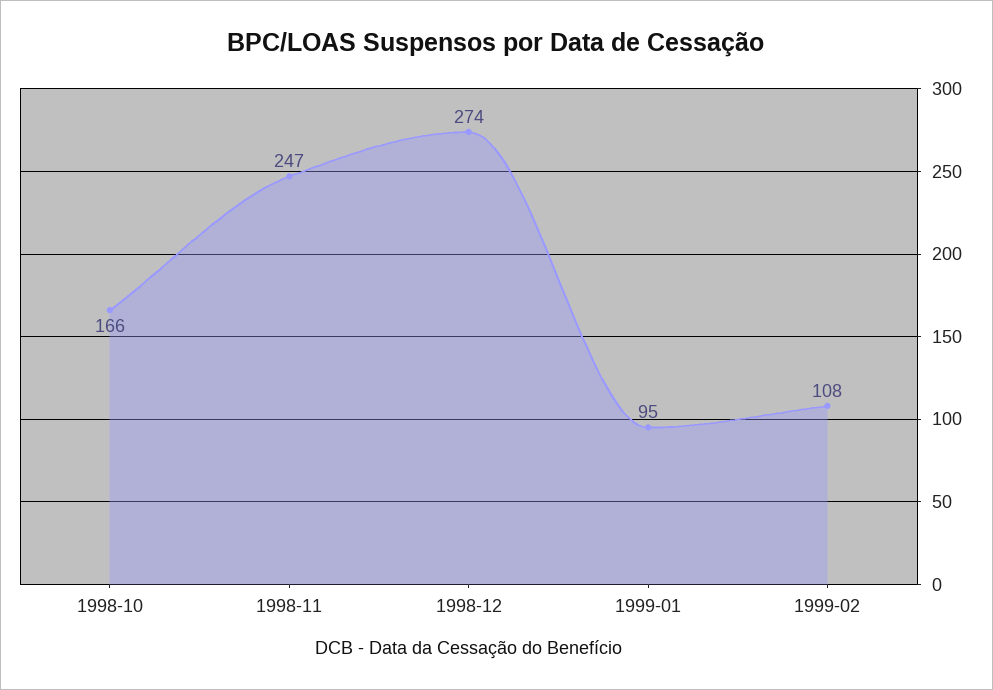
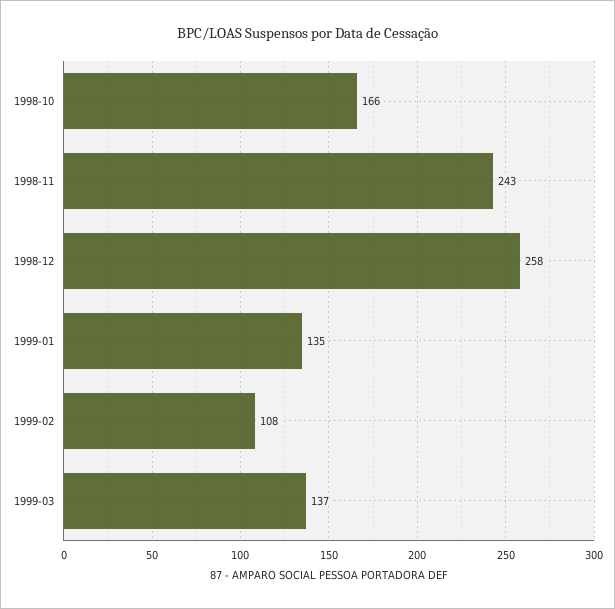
1998-11: 247 -> 243
1998-12: 274 -> 258
1999-01: 95 -> 135
1999-03: none -> 137

